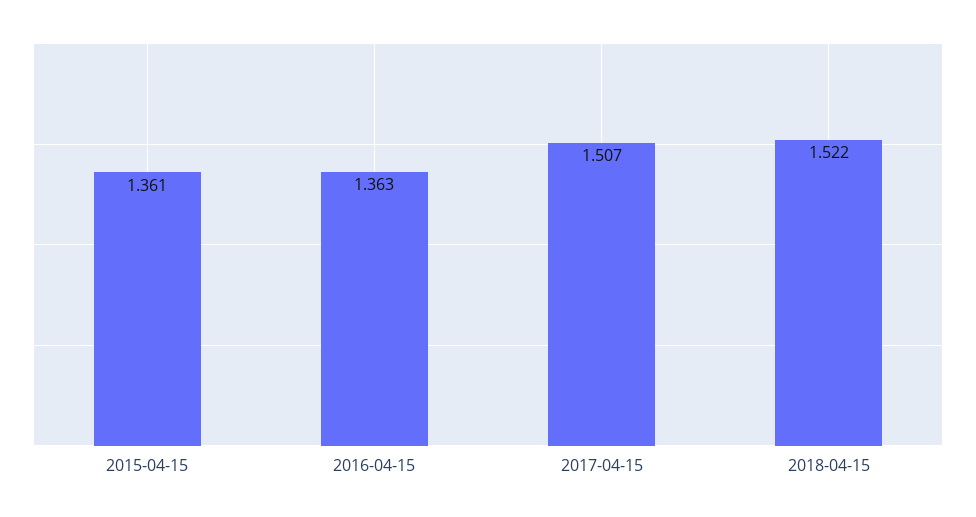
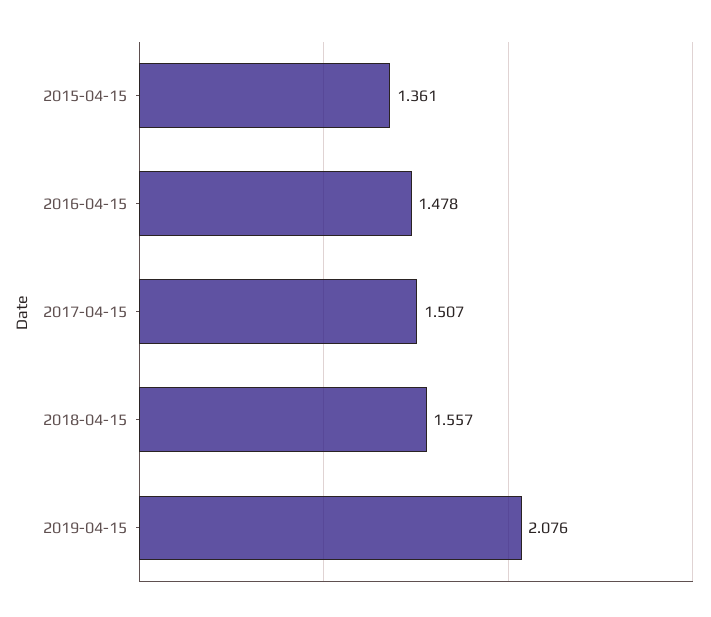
2016-04-15: 1.363 -> 1.478
2018-04-15: 1.522 -> 1.557
2019-04-15: none -> 2.076

